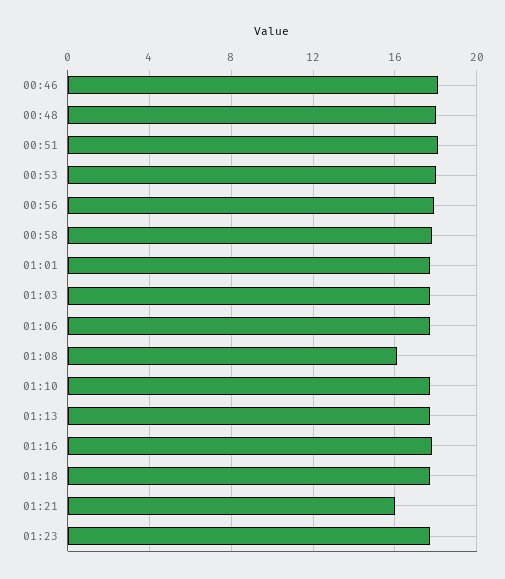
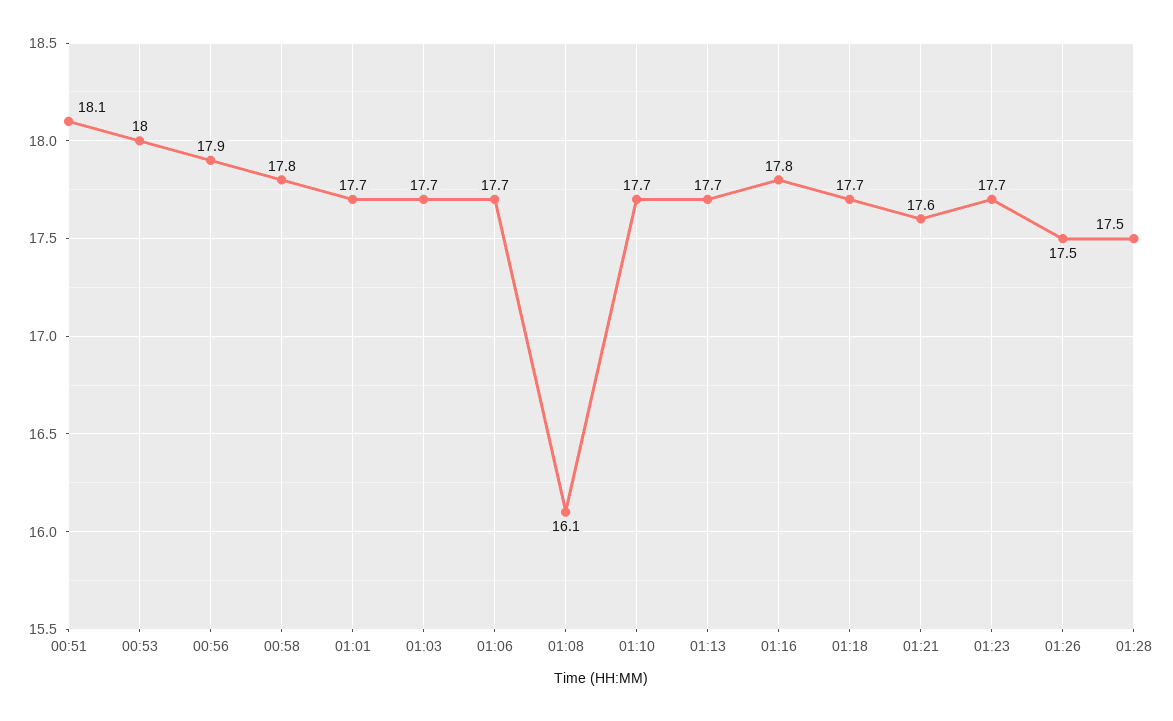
00:46: 18 -> none
00:48: 18 -> none
01:21: 16 -> 17.6
01:26: none -> 17.5
01:28: none -> 17.5

